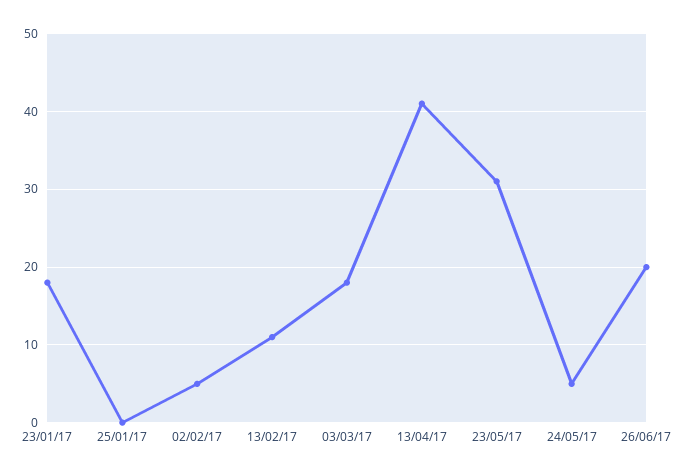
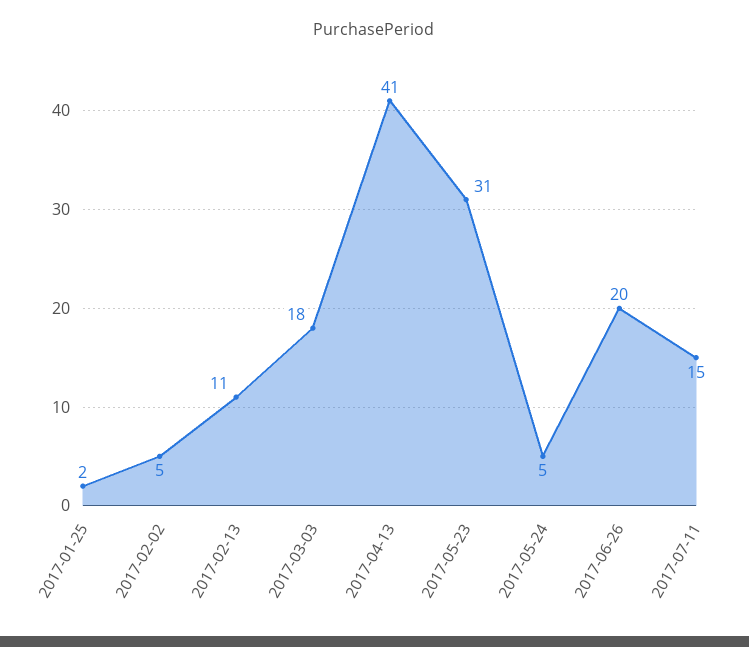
23/01/17: 18 -> none
25/01/17: 0 -> 2
2017-07-11: none -> 15

